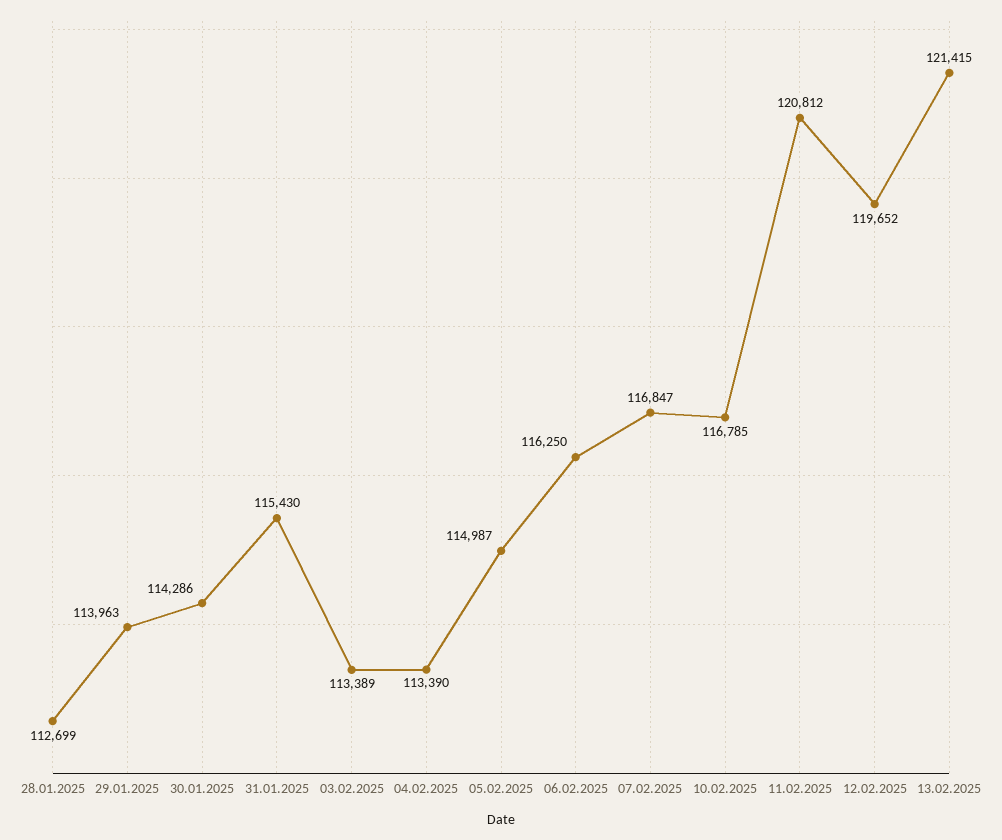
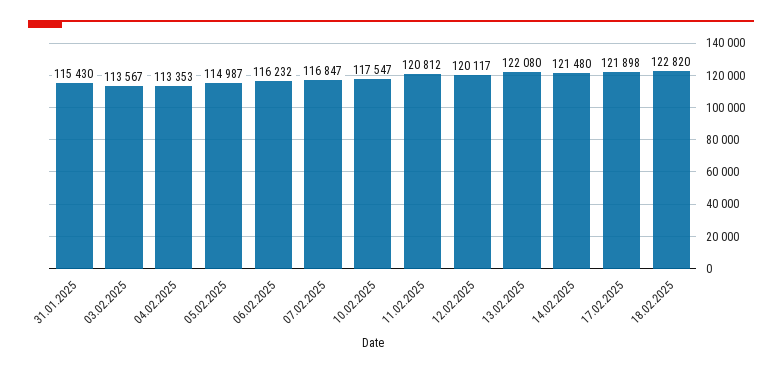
28.01.2025: 112699 -> none
29.01.2025: 113963 -> none
30.01.2025: 114286 -> none
03.02.2025: 113389 -> 113567
04.02.2025: 113390 -> 113353
06.02.2025: 116250 -> 116232
10.02.2025: 116785 -> 117547
12.02.2025: 119652 -> 120117
13.02.2025: 121415 -> 122080
14.02.2025: none -> 121480
17.02.2025: none -> 121898
18.02.2025: none -> 122820

